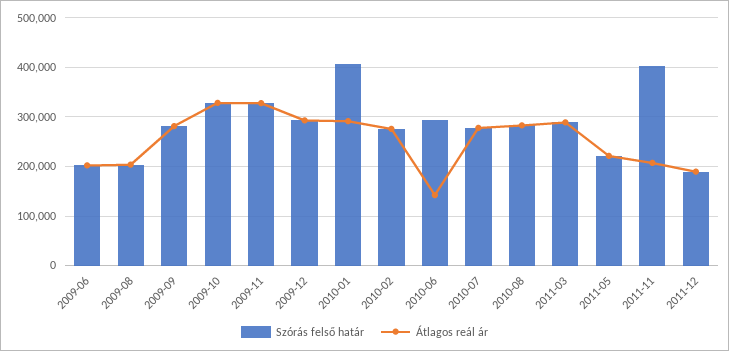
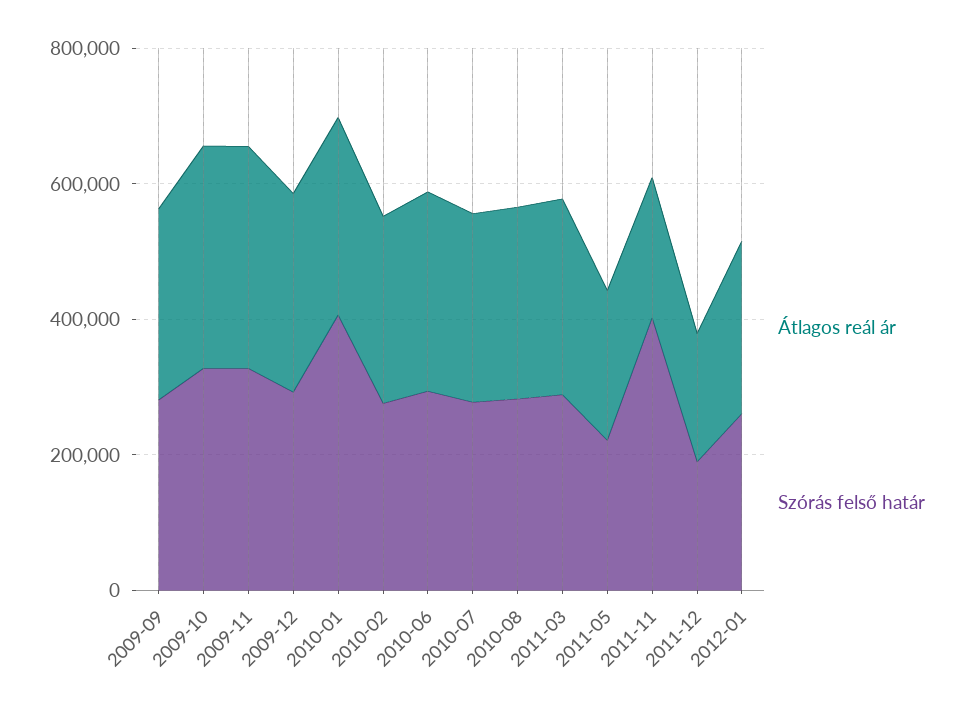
Szórás felső határ, 2009-06: 200000 -> none
Átlagos reál ár, 2009-06: 200000 -> none
Szórás felső határ, 2009-08: 200000 -> none
Átlagos reál ár, 2009-08: 200000 -> none
Átlagos reál ár, 2010-06: 140000 -> 300000
Átlagos reál ár, 2012-01: none -> 250000
Szórás felső határ, 2012-01: none -> 250000

